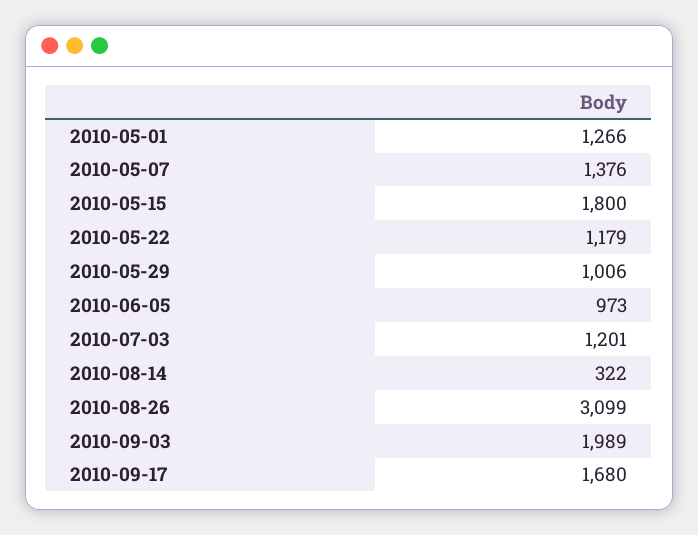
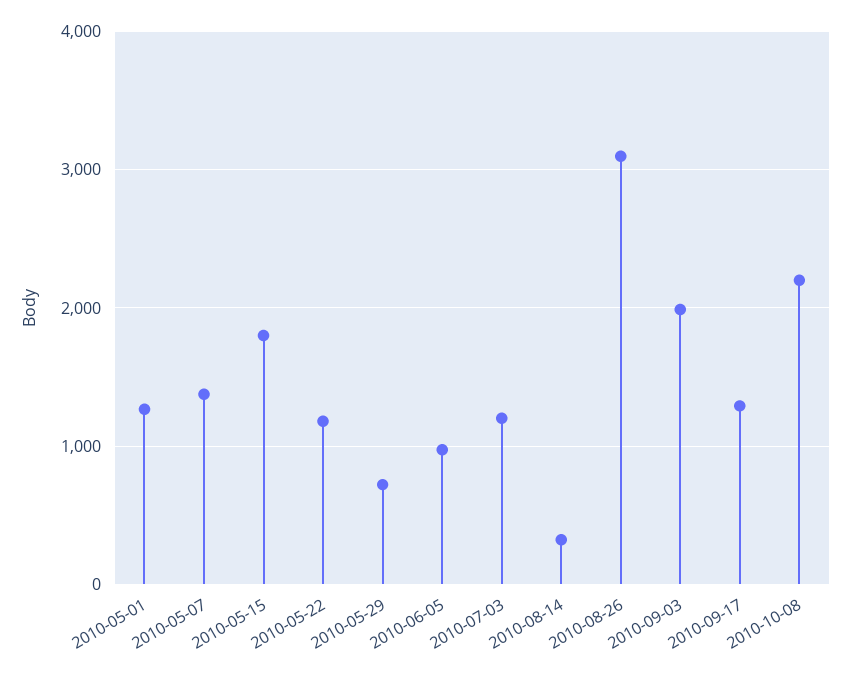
2010-05-29: 1006 -> 700
2010-09-17: 1680 -> 1300
2010-10-08: none -> 2200

